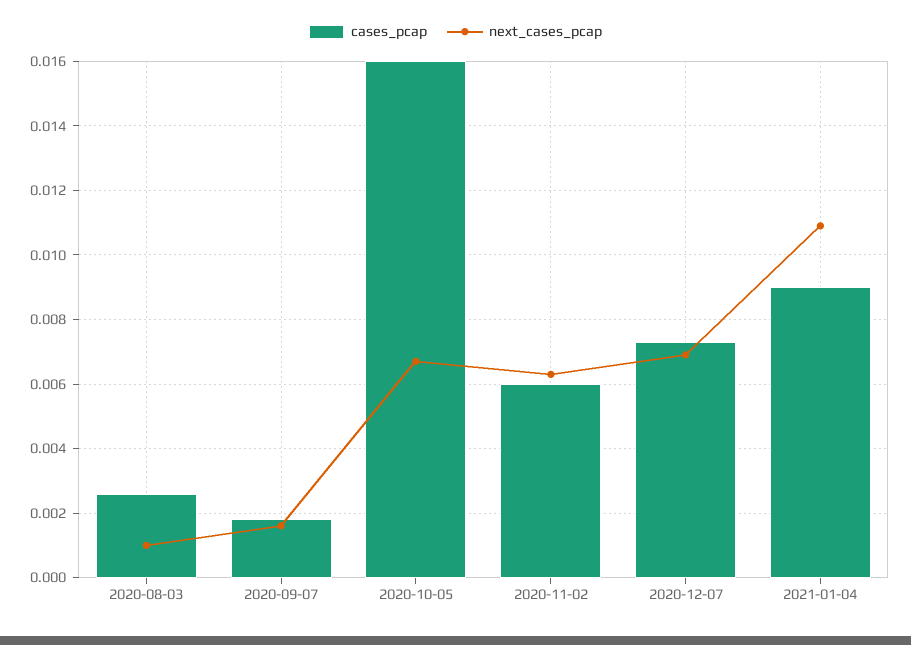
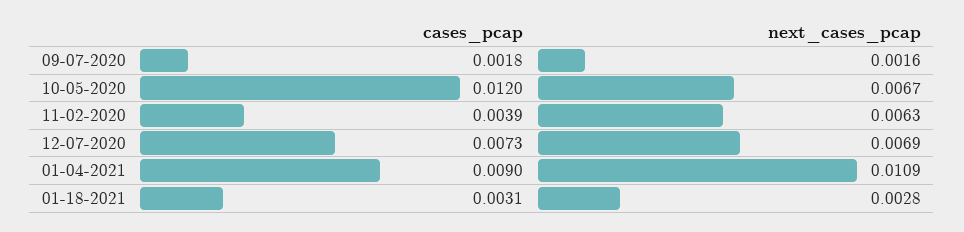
cases_pcap, 2020-08-03: 0.0025 -> none
next_cases_pcap, 2020-08-03: 0.001 -> none
cases_pcap, 2020-10-05: 0.016 -> 0.012
cases_pcap, 2020-11-02: 0.006 -> 0.0039
cases_pcap, 01-18-2021: none -> 0.0031
next_cases_pcap, 01-18-2021: none -> 0.0028

